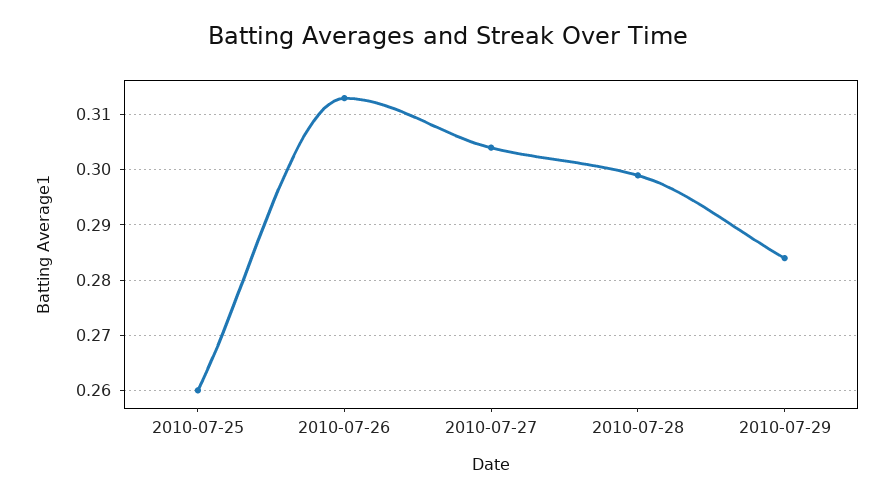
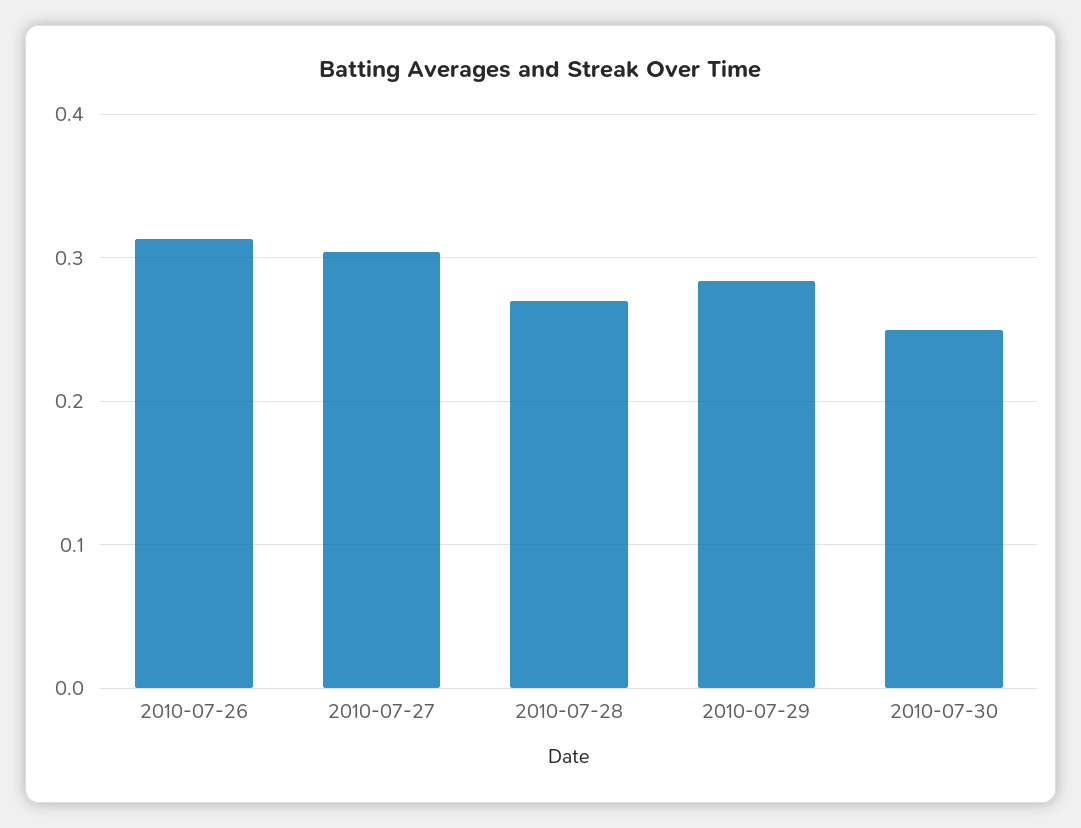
2010-07-25: 0.26 -> none
2010-07-28: 0.3 -> 0.27
2010-07-30: none -> 0.25

